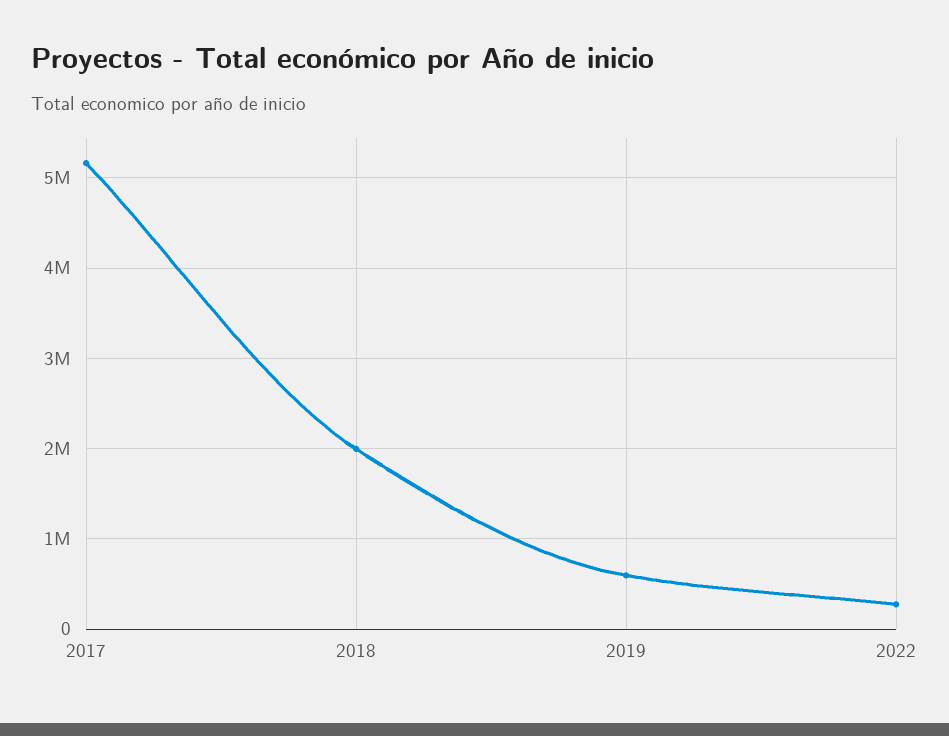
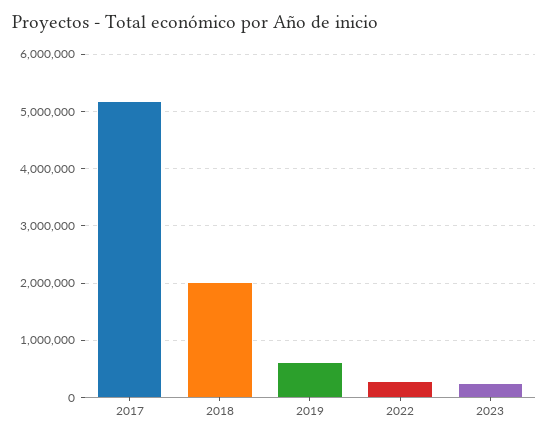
2023: none -> 200000

